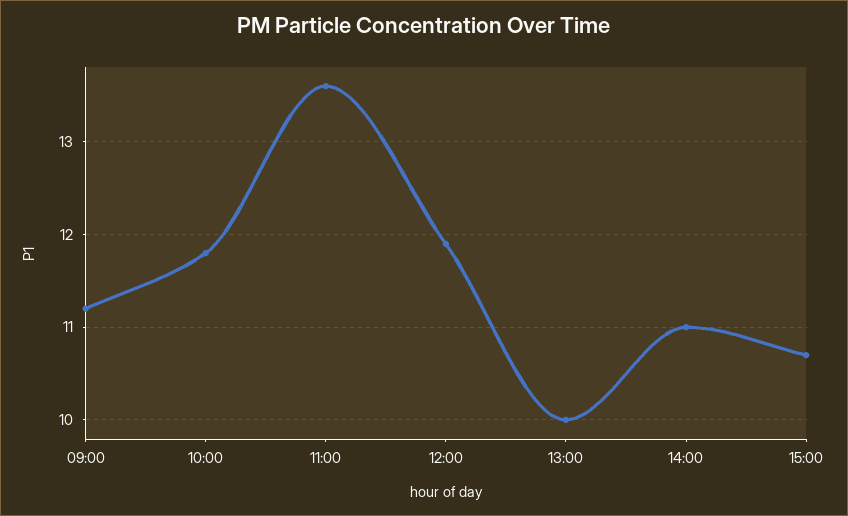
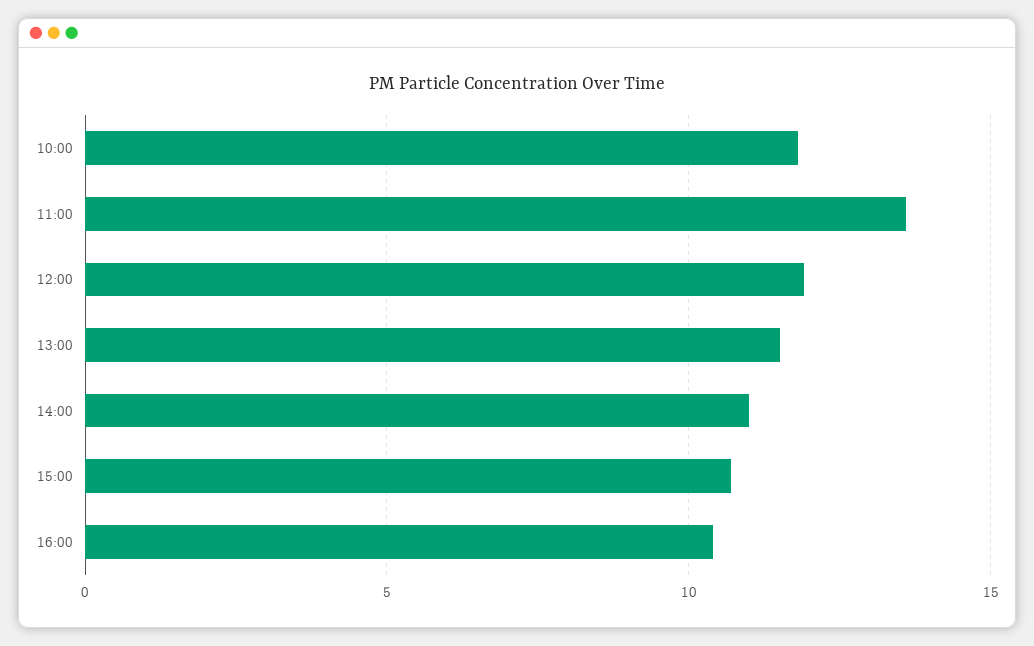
09:00: 11.2 -> none
13:00: 10 -> 11.5
16:00: none -> 10.5

